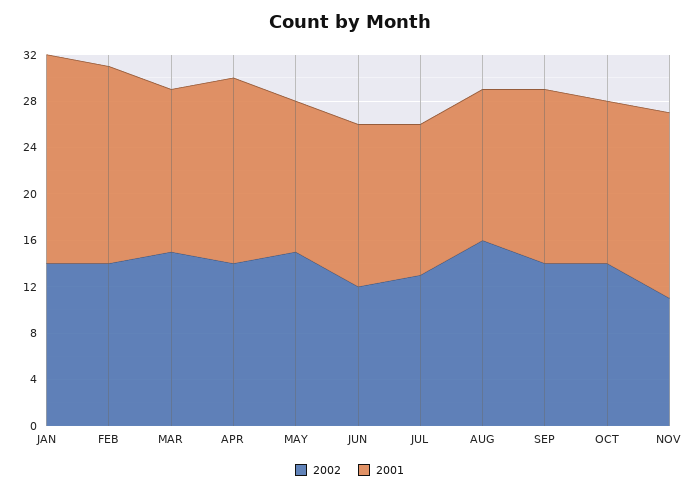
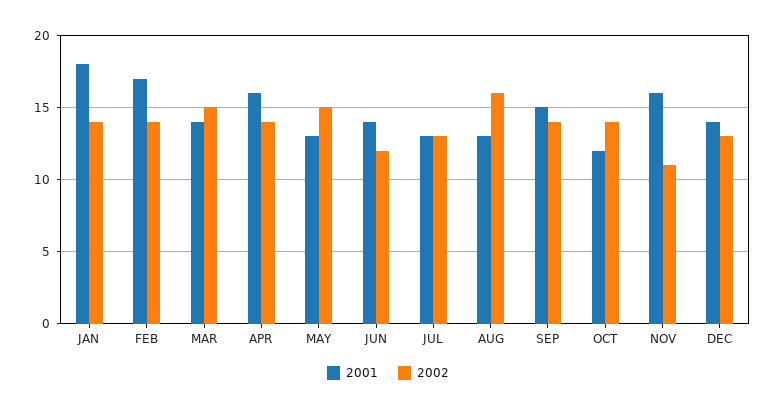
2001, OCT: 14 -> 12
2001, DEC: none -> 14
2002, DEC: none -> 13

